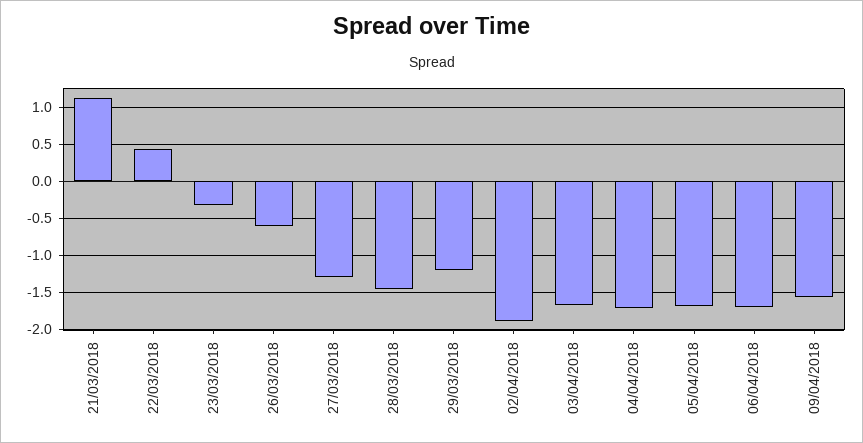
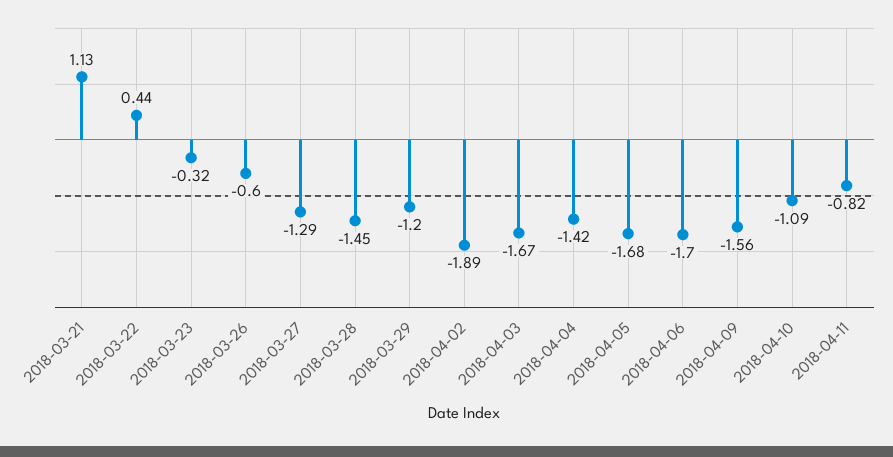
04/04/2018: -1.7 -> -1.42
2018-04-10: none -> -1.09
2018-04-11: none -> -0.82

